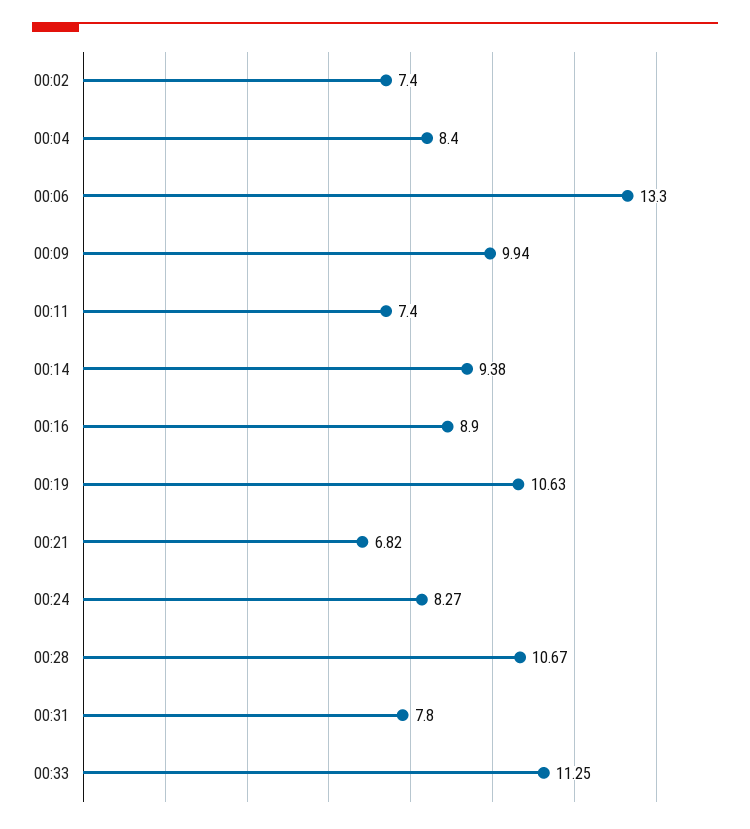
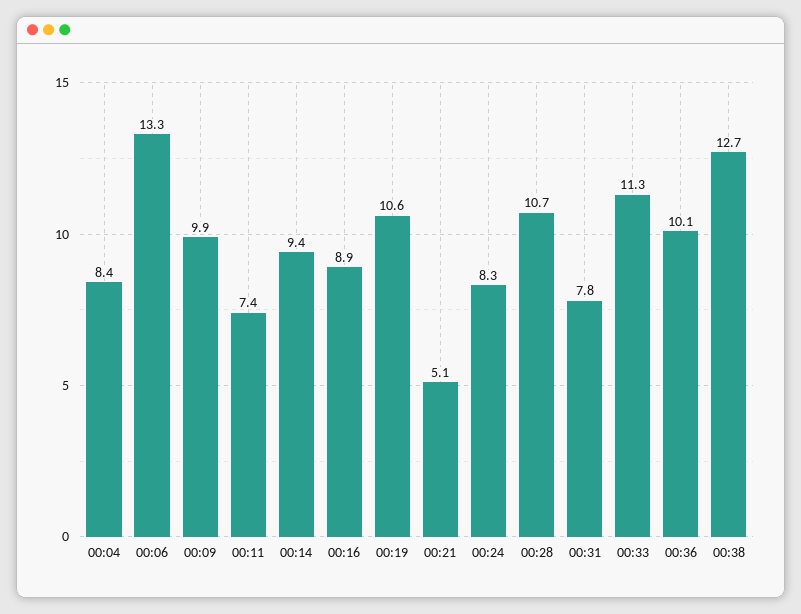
00:02: 7.4 -> none
00:21: 6.82 -> 5.1
00:36: none -> 10.1
00:38: none -> 12.7

